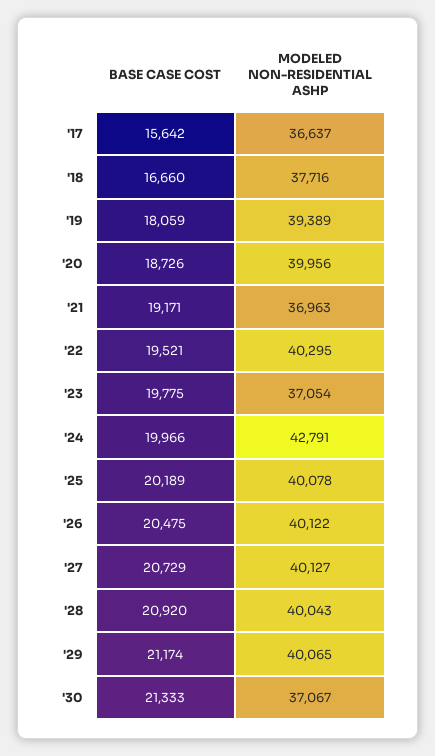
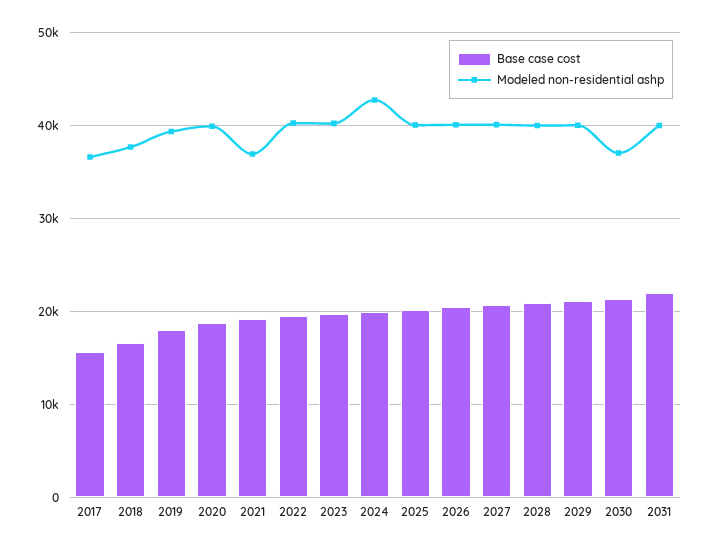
MODELED NON-RESIDENTIAL ASHP, '23: 37054 -> 40000
BASE CASE COST, 2031: none -> 22000
MODELED NON-RESIDENTIAL ASHP, 2031: none -> 40000

